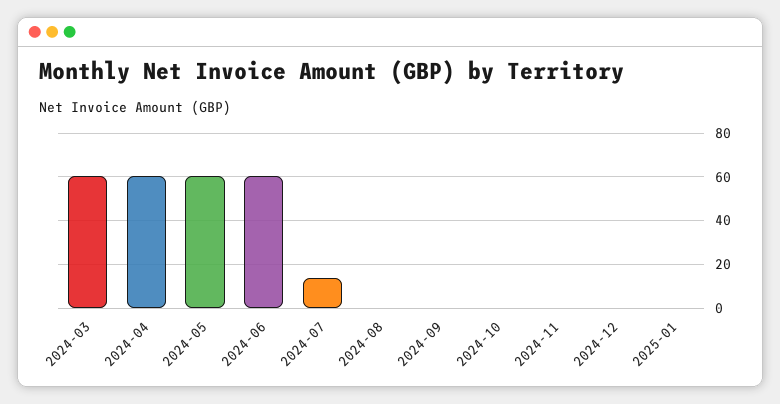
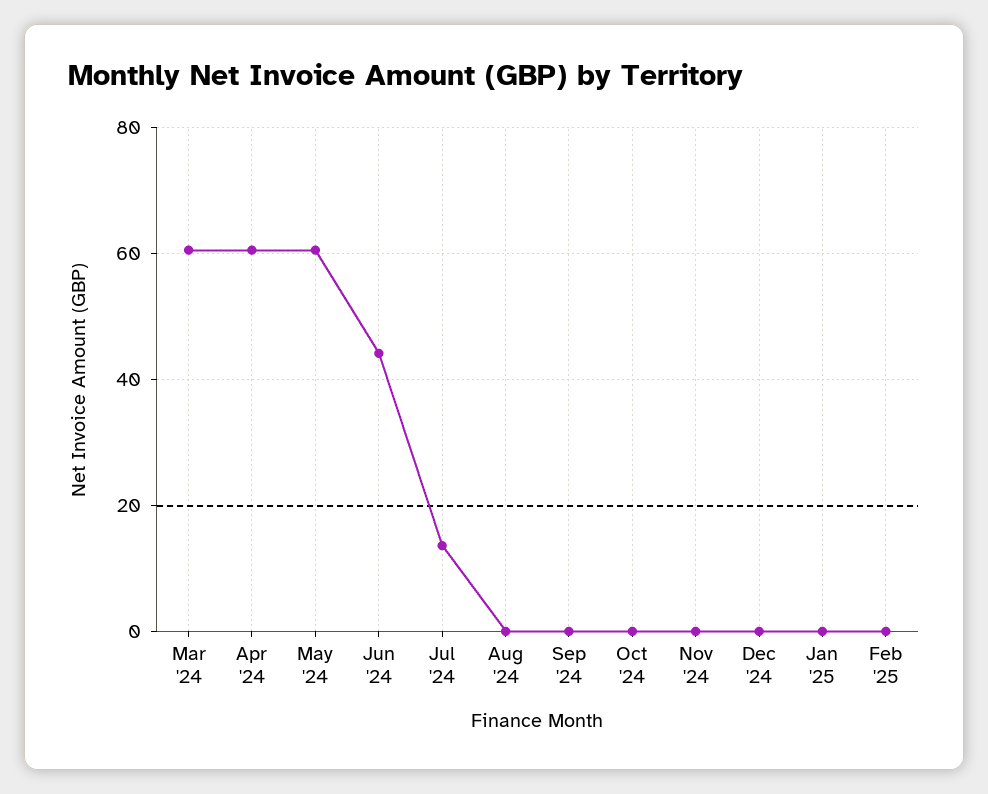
2024-06: 60 -> 44
Feb '25: none -> 0

